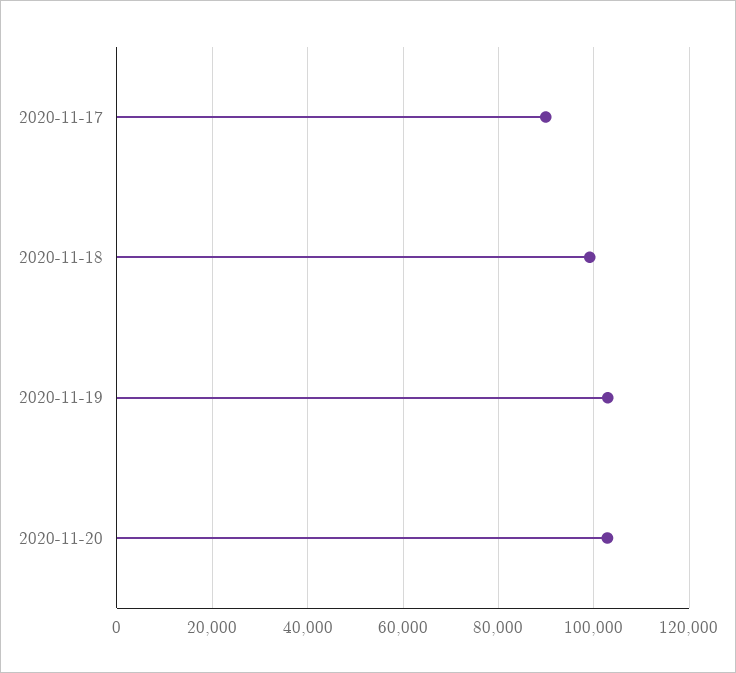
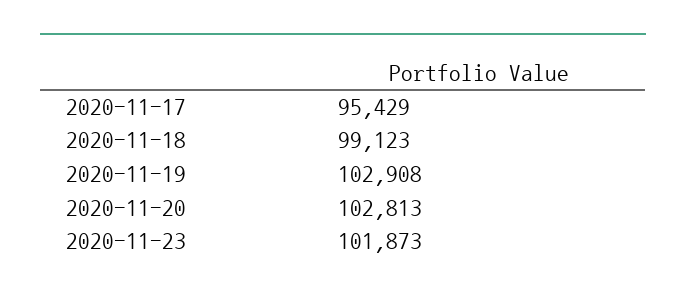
2020-11-17: 90000 -> 95429
2020-11-23: none -> 101873

